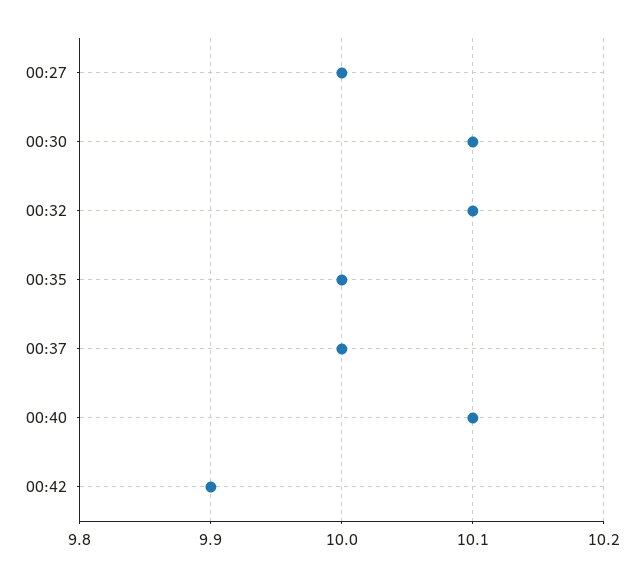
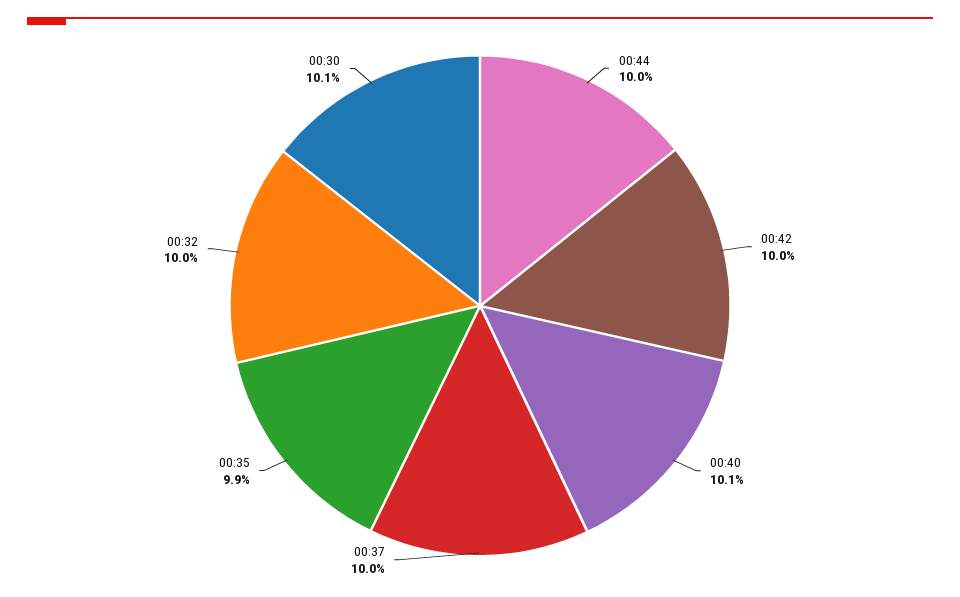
00:27: 10 -> none
00:32: 10.1 -> 10
00:35: 10 -> 9.9
00:42: 9.9 -> 10
00:44: none -> 10

